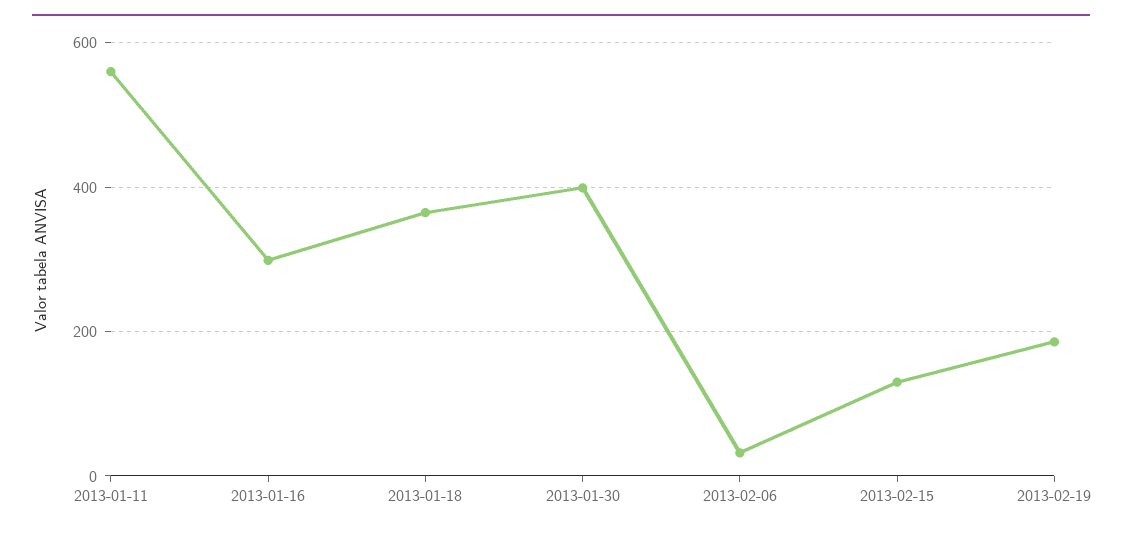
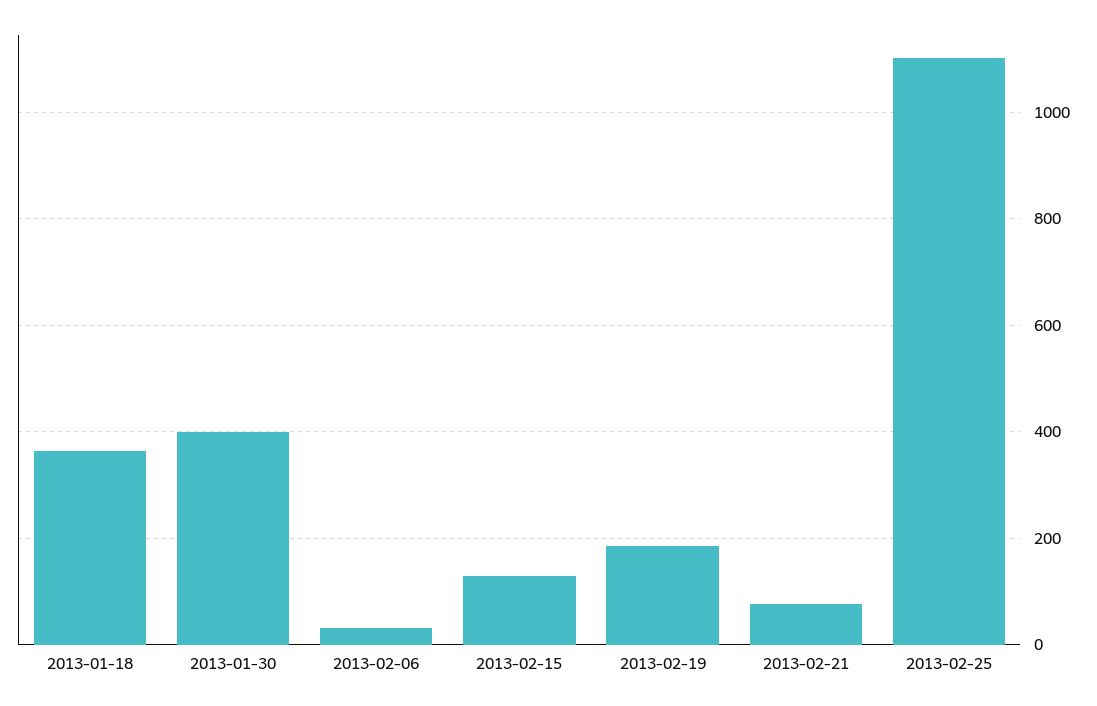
2013-01-11: 560 -> none
2013-01-16: 300 -> none
2013-02-21: none -> 80
2013-02-25: none -> 1100

